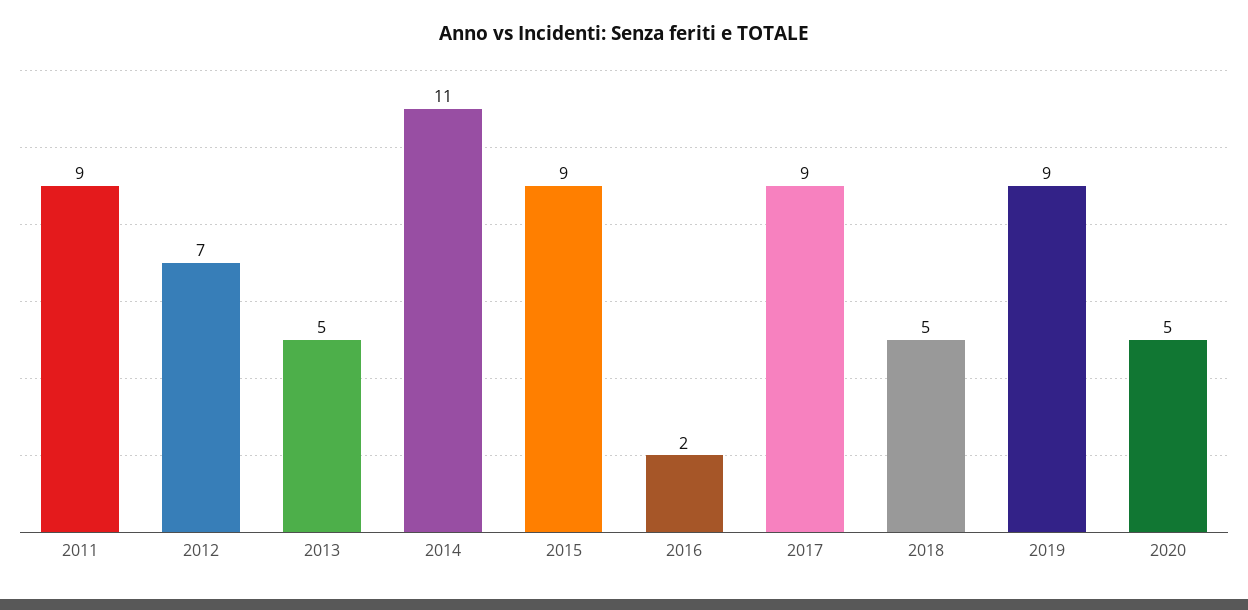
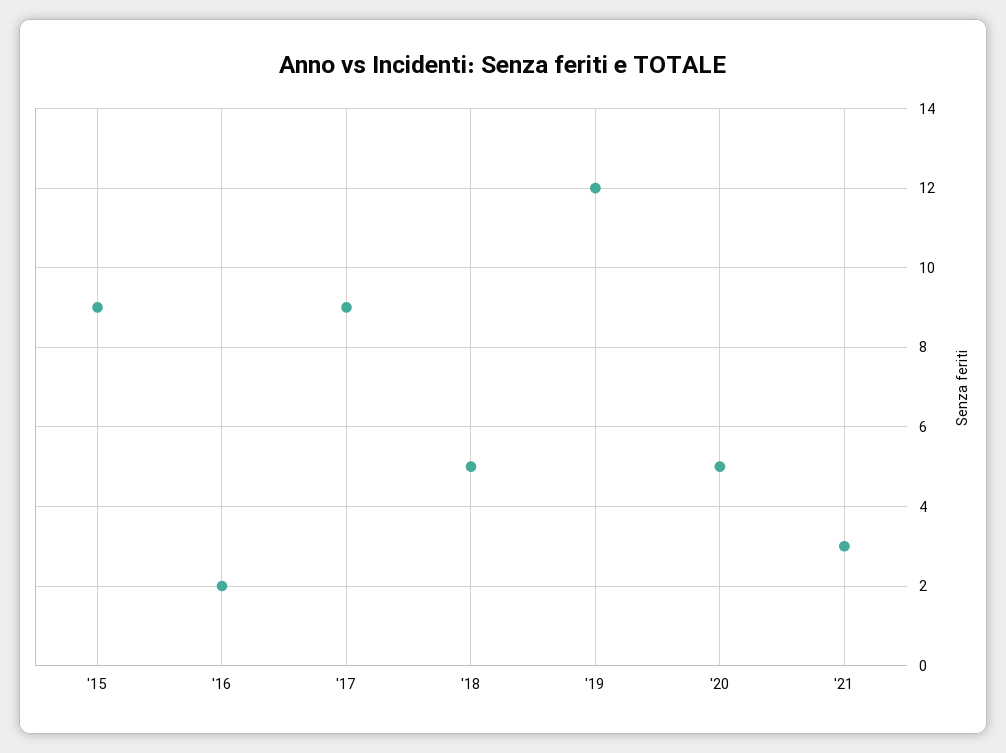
2011: 9 -> none
2012: 7 -> none
2013: 5 -> none
2014: 11 -> none
2019: 9 -> 12
'21: none -> 3

